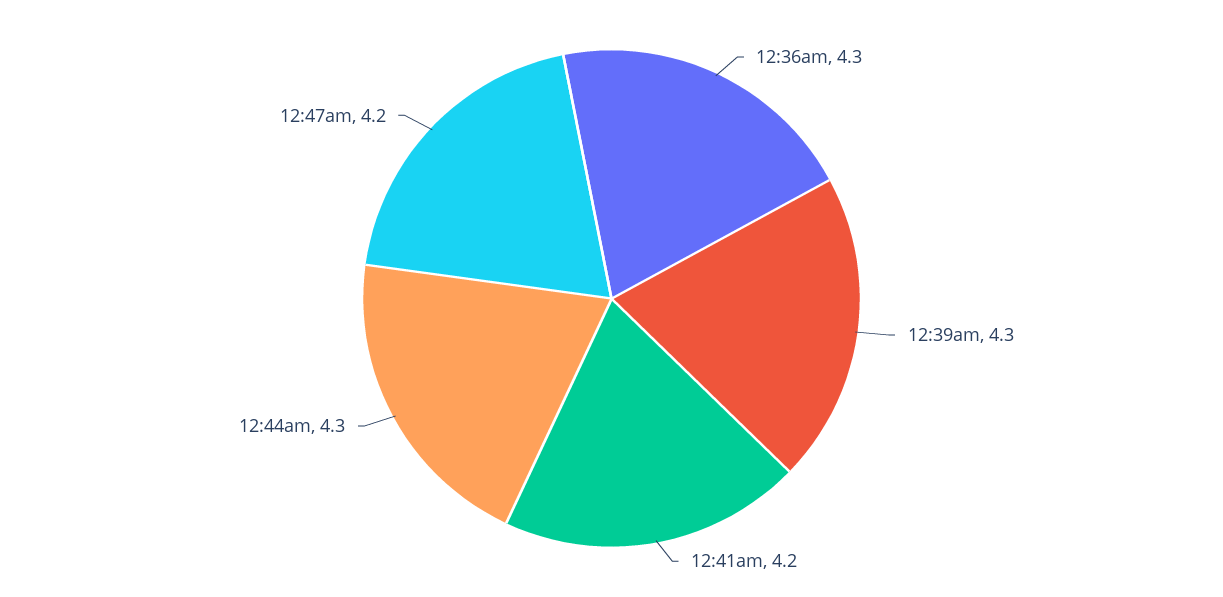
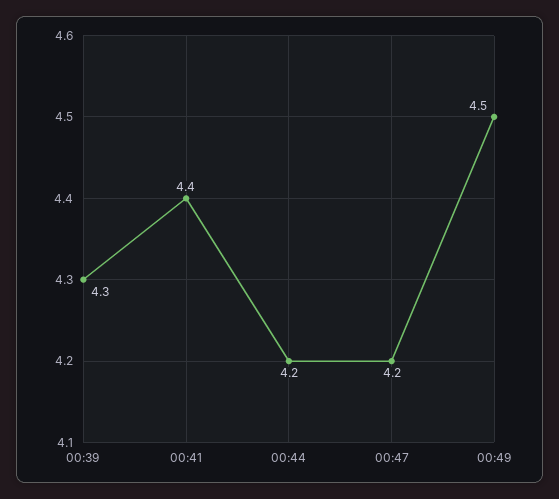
12:36am: 4.3 -> none
12:41am: 4.2 -> 4.4
12:44am: 4.3 -> 4.2
00:49: none -> 4.5

